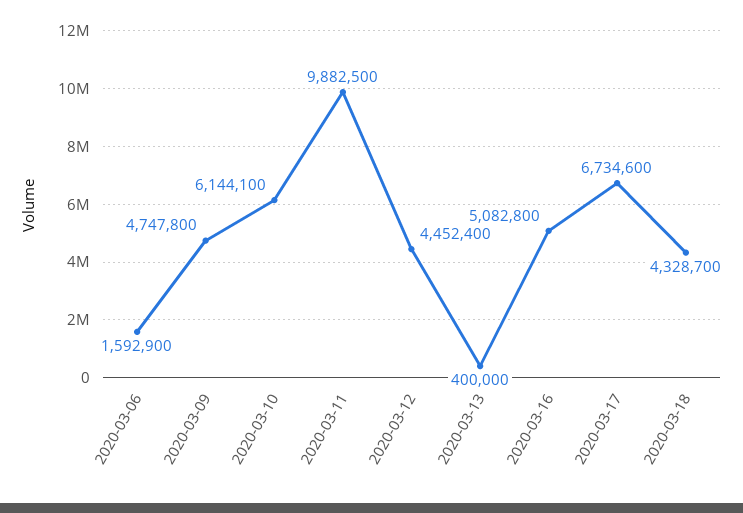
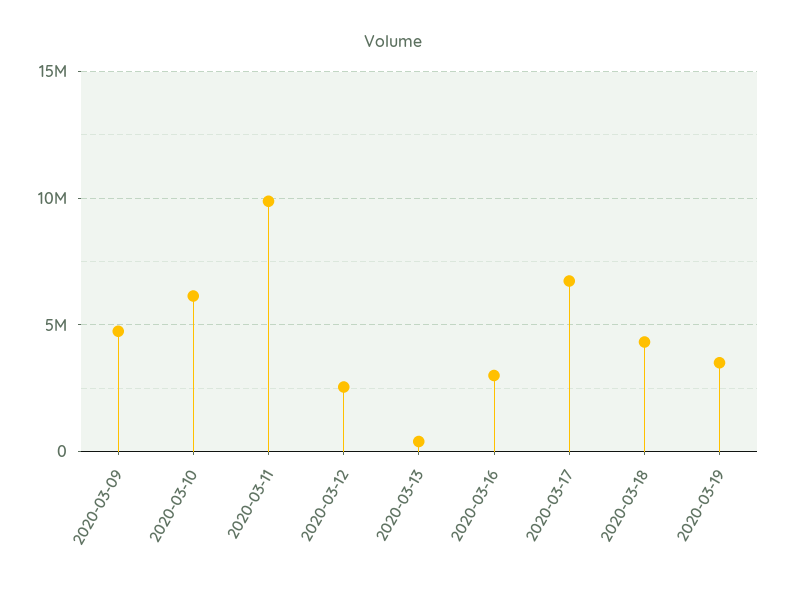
2020-03-06: 1592900 -> none
2020-03-12: 4452400 -> 2500000
2020-03-16: 5082800 -> 3000000
2020-03-19: none -> 3500000

